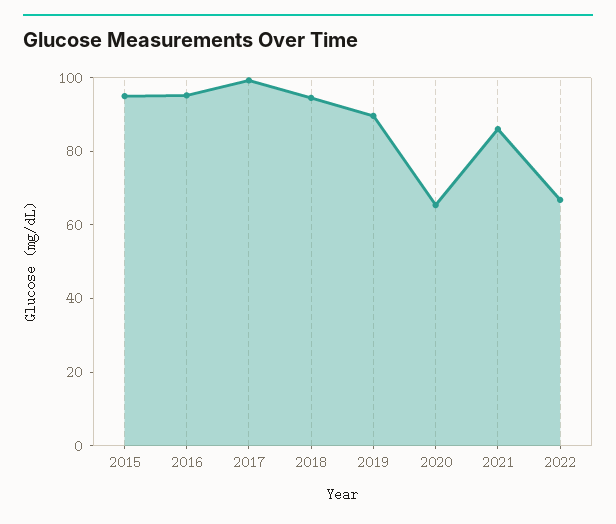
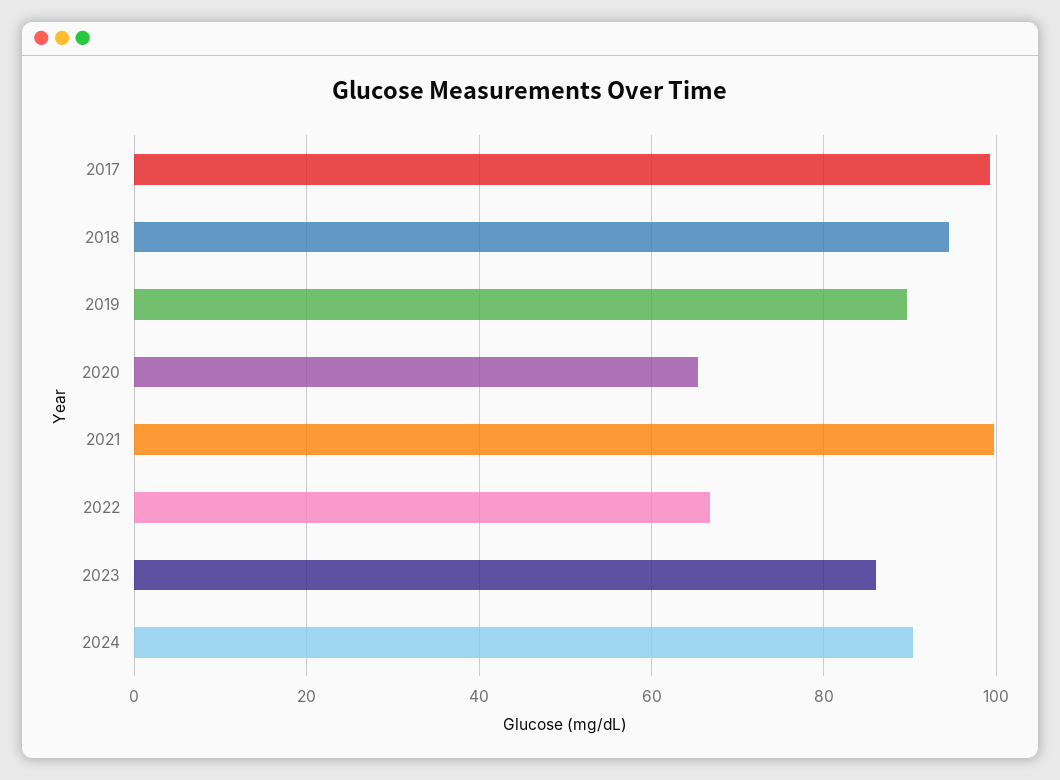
2015: 95 -> none
2016: 95 -> none
2021: 85 -> 100
2023: none -> 86
2024: none -> 90

